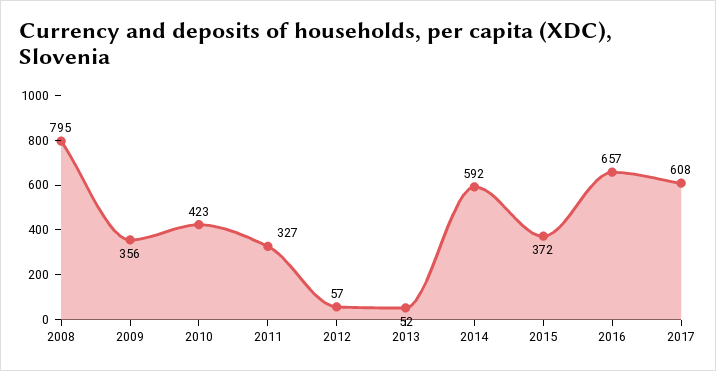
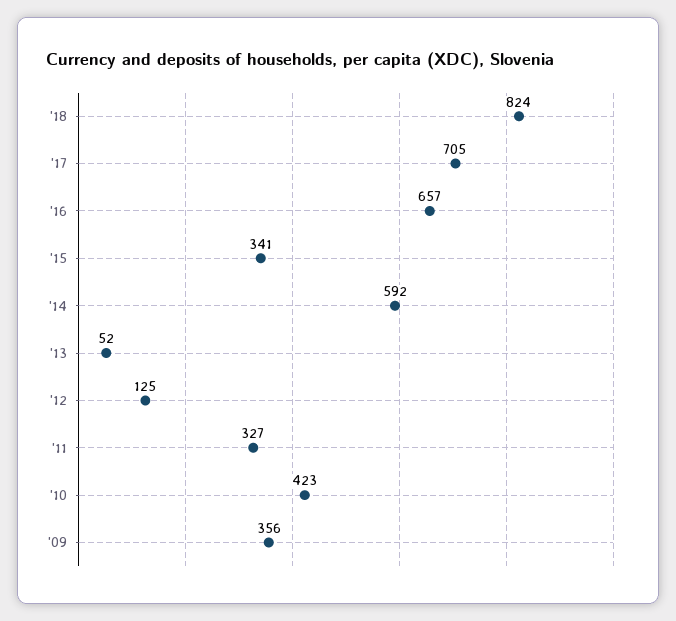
2008: 795 -> none
2012: 57 -> 125
2015: 372 -> 341
2017: 608 -> 705
'18: none -> 824

